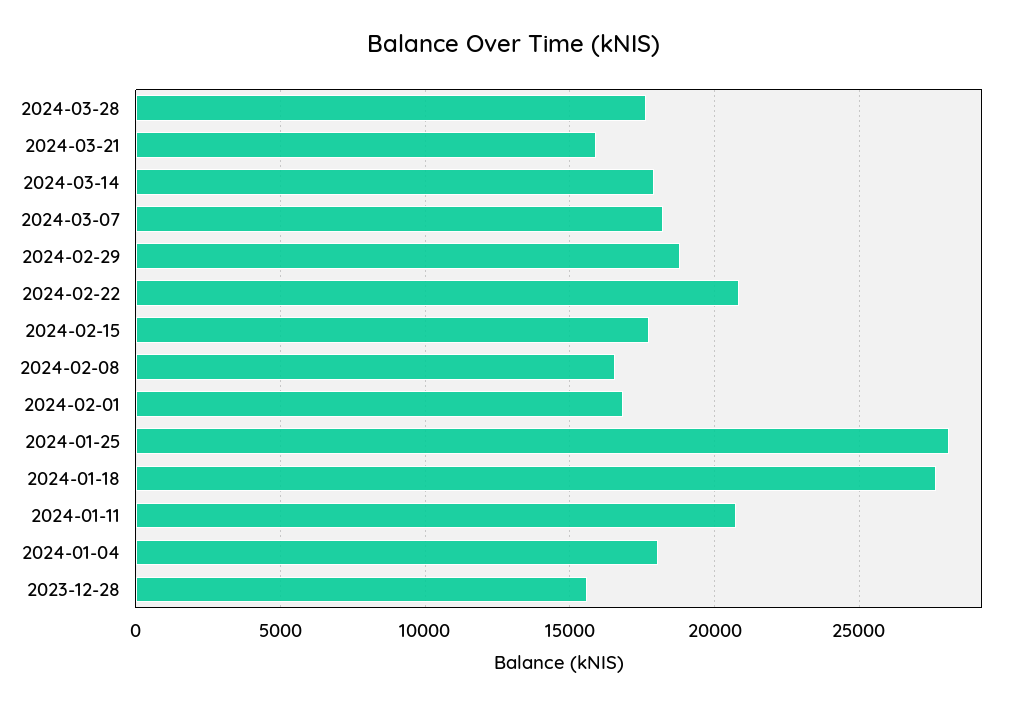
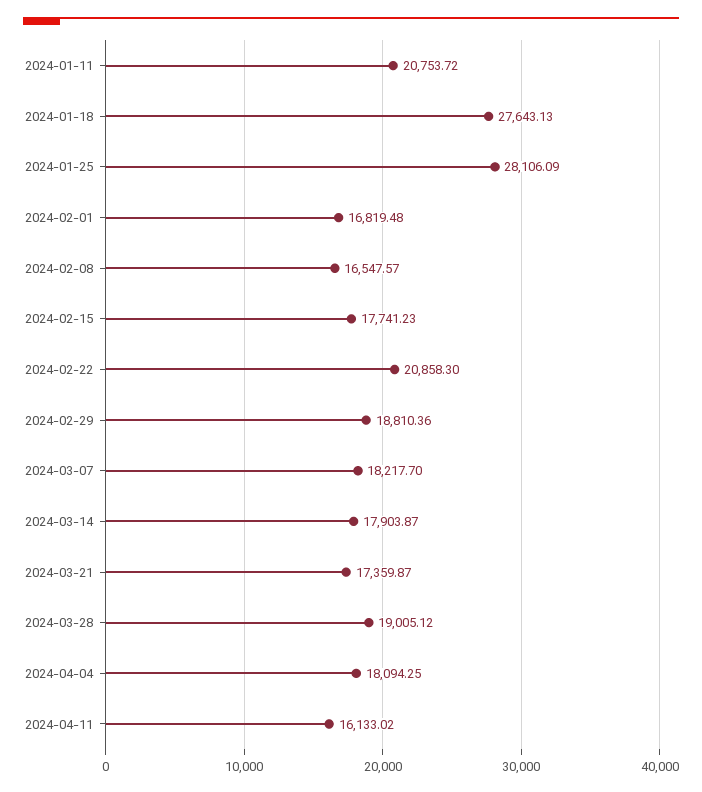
2024-03-28: 17500 -> 19005.12
2024-03-21: 16000 -> 17359.87
2024-01-04: 18000 -> none
2023-12-28: 15500 -> none
2024-04-04: none -> 18094.25
2024-04-11: none -> 16133.02

